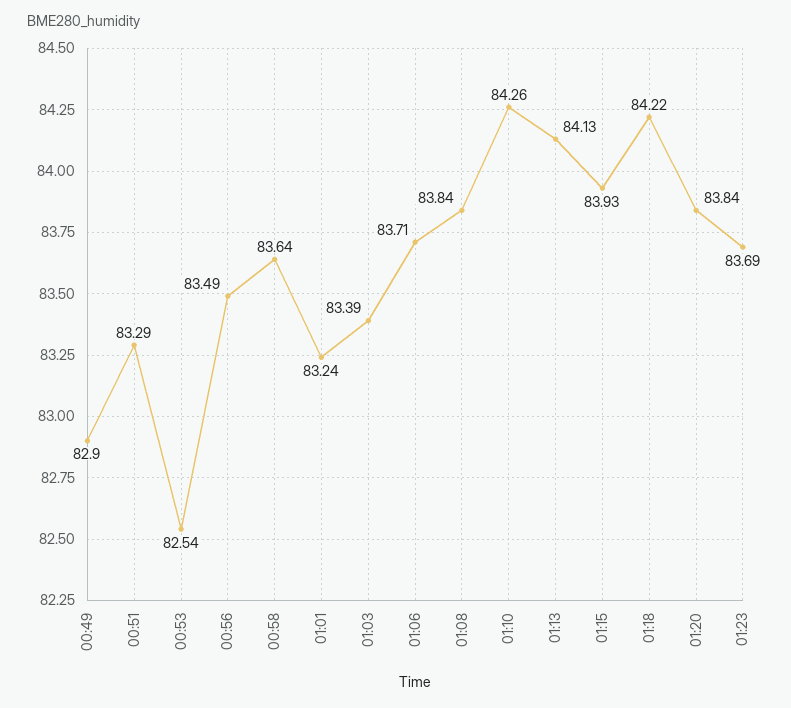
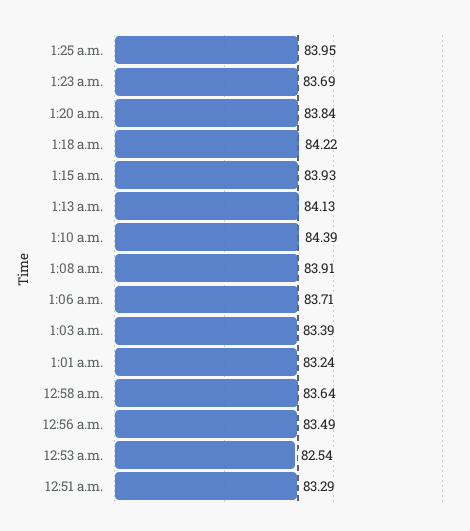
00:49: 82.9 -> none
01:08: 83.84 -> 83.91
01:10: 84.26 -> 84.39
1:25 a.m.: none -> 83.95

